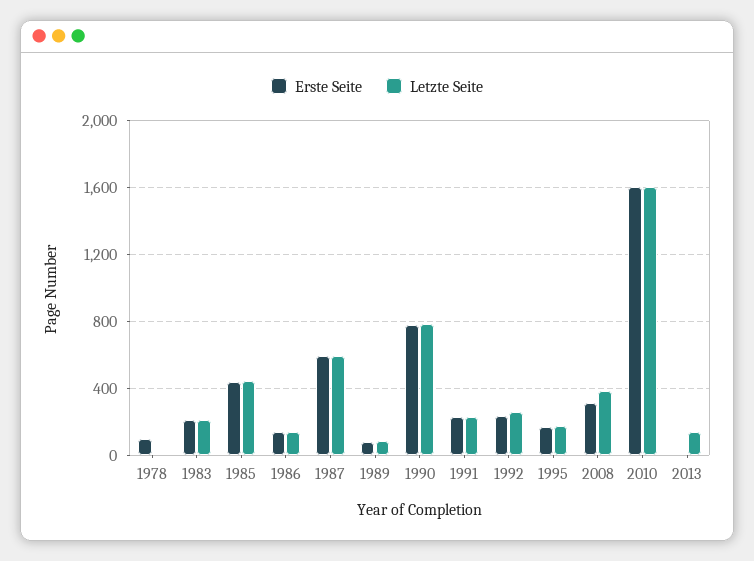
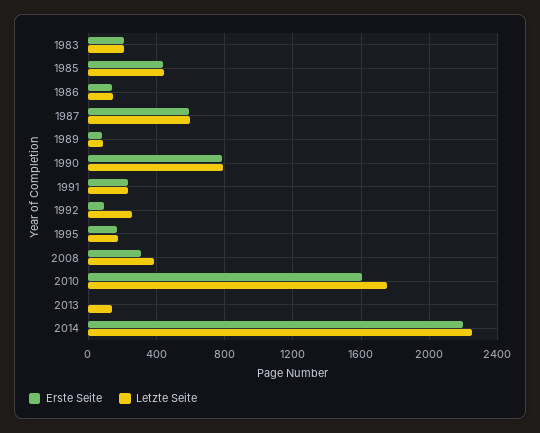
Erste Seite, 1978: 100 -> none
Letzte Seite, 1978: 0 -> none
Erste Seite, 1992: 250 -> 100
Letzte Seite, 2010: 1600 -> 1750
Erste Seite, 2014: none -> 2200
Letzte Seite, 2014: none -> 2250

